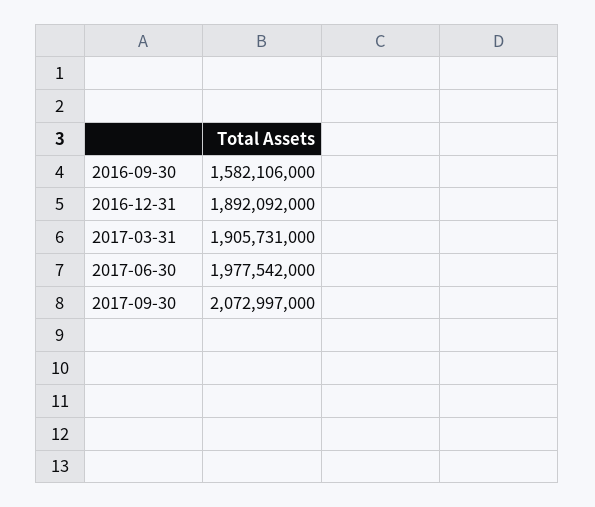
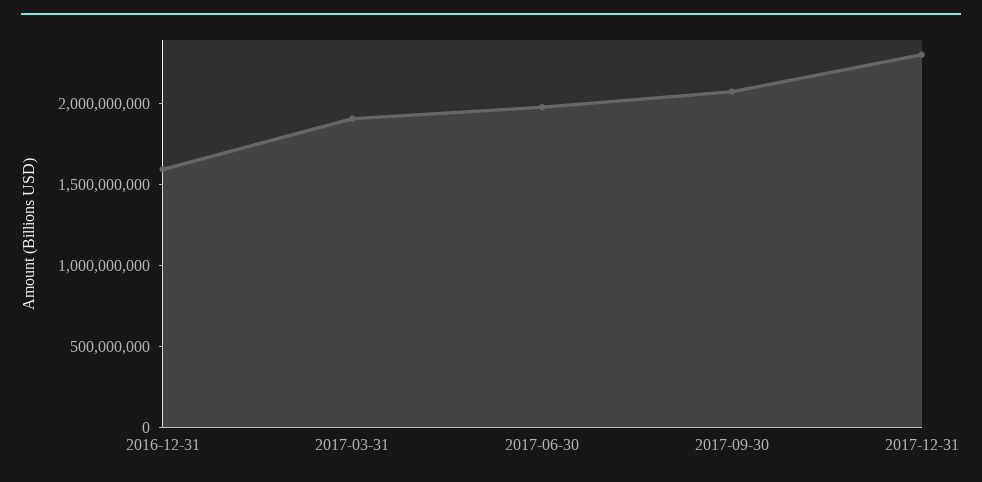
2016-09-30: 1582106000 -> none
2016-12-31: 1892092000 -> 1600000000
2017-12-31: none -> 2300000000

